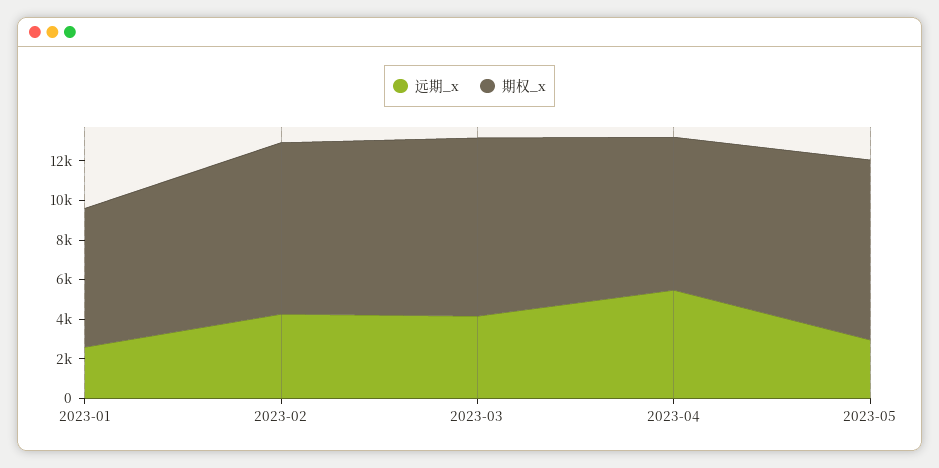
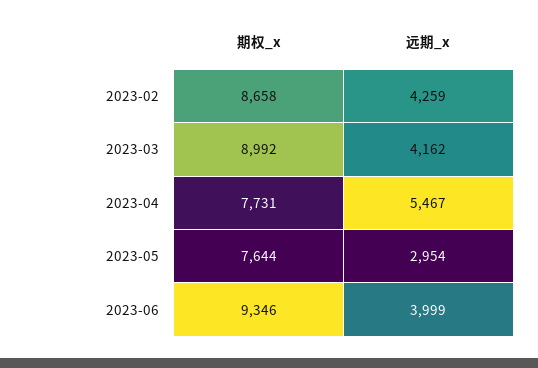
远期_x, 2023-01: 2500 -> none
期权_x, 2023-01: 7000 -> none
期权_x, 2023-05: 9000 -> 7644
期权_x, 2023-06: none -> 9346
远期_x, 2023-06: none -> 3999

